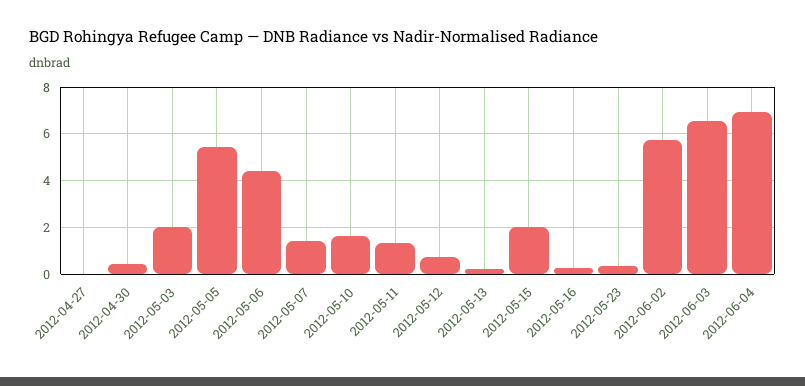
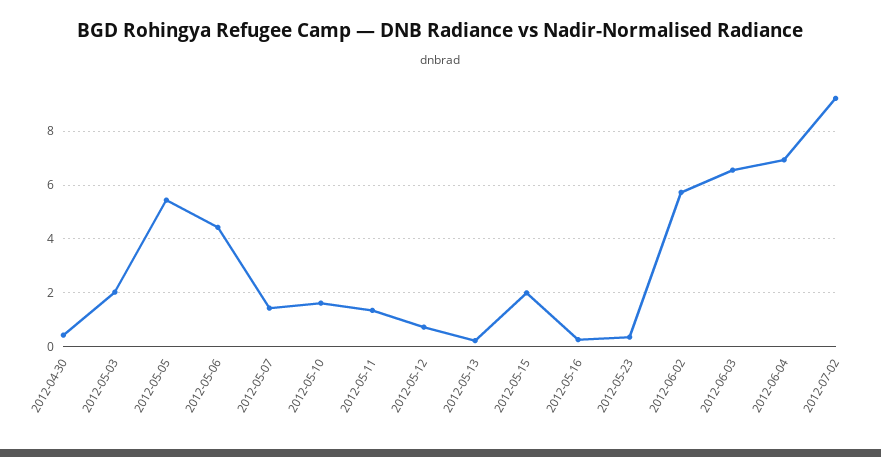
2012-04-27: 0 -> none
2012-07-02: none -> 9.25

